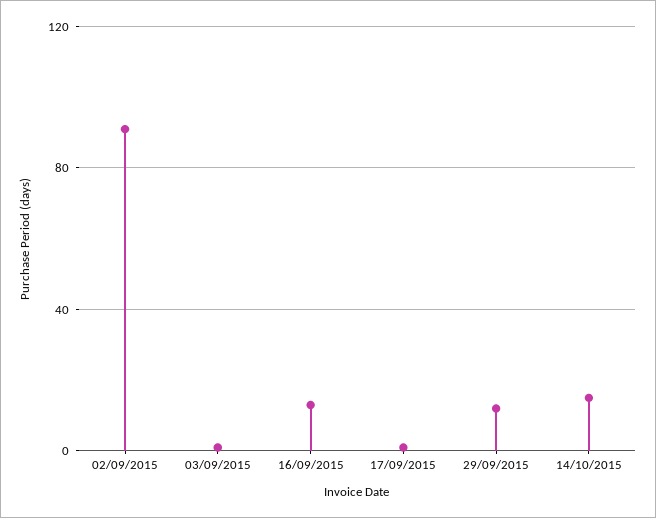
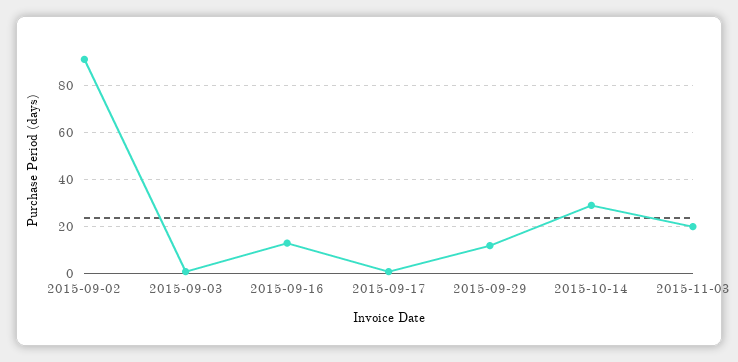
14/10/2015: 15 -> 30
2015-11-03: none -> 20

